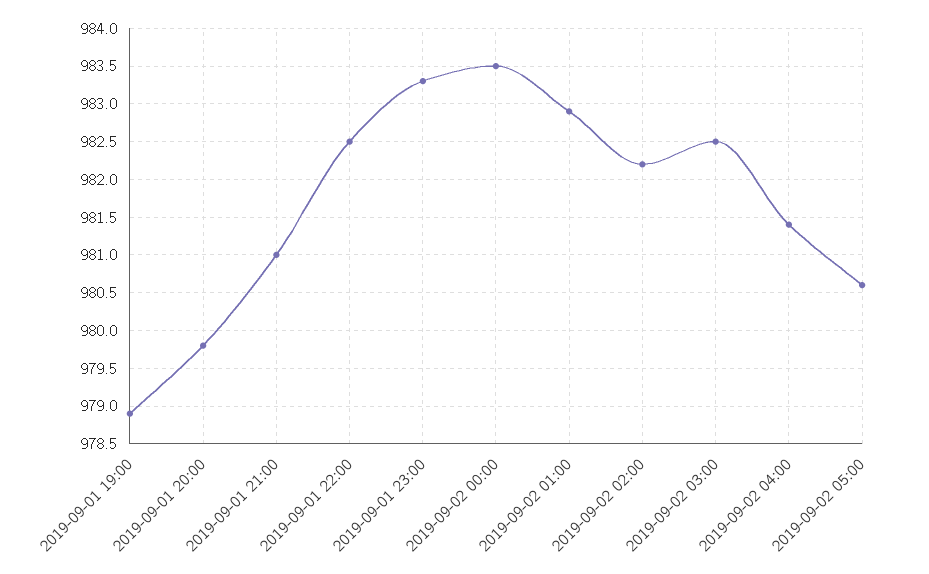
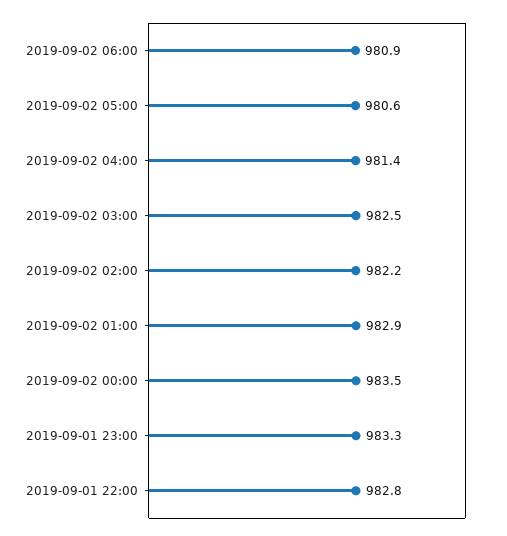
2019-09-01 19:00: 978.9 -> none
2019-09-01 20:00: 979.8 -> none
2019-09-01 21:00: 981 -> none
2019-09-01 22:00: 982.5 -> 982.8
2019-09-02 06:00: none -> 980.9

